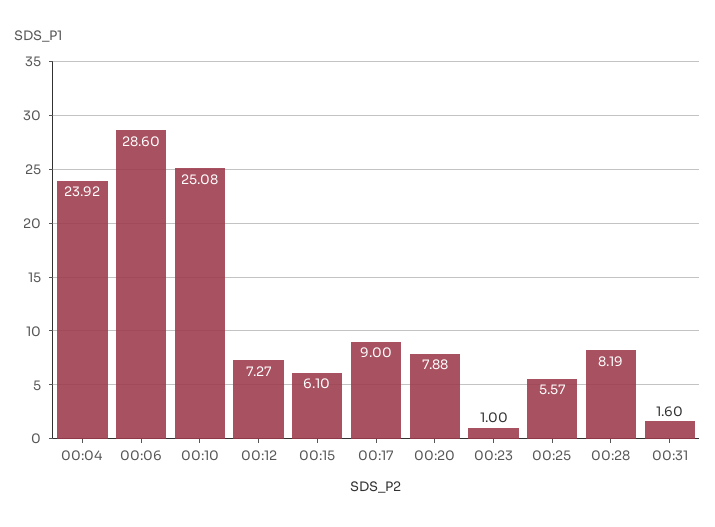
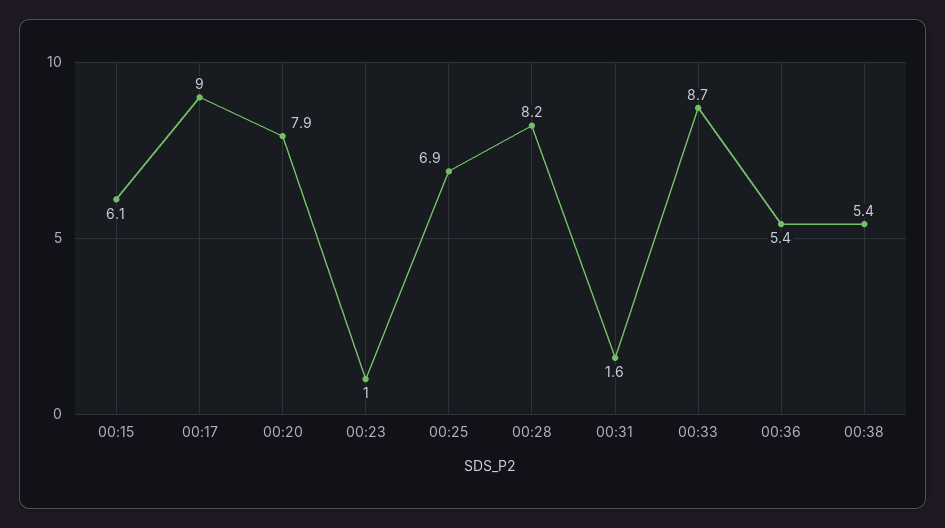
00:04: 23.92 -> none
00:06: 28.6 -> none
00:10: 25.08 -> none
00:12: 7.27 -> none
00:25: 5.57 -> 6.9
00:33: none -> 8.7
00:36: none -> 5.4
00:38: none -> 5.4

